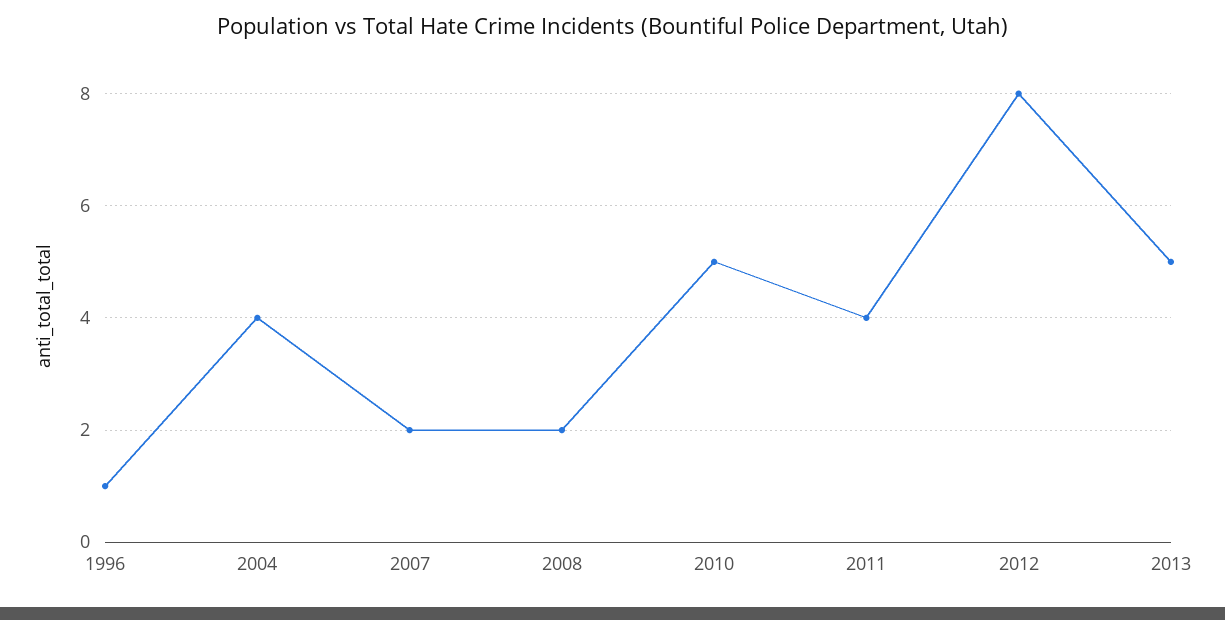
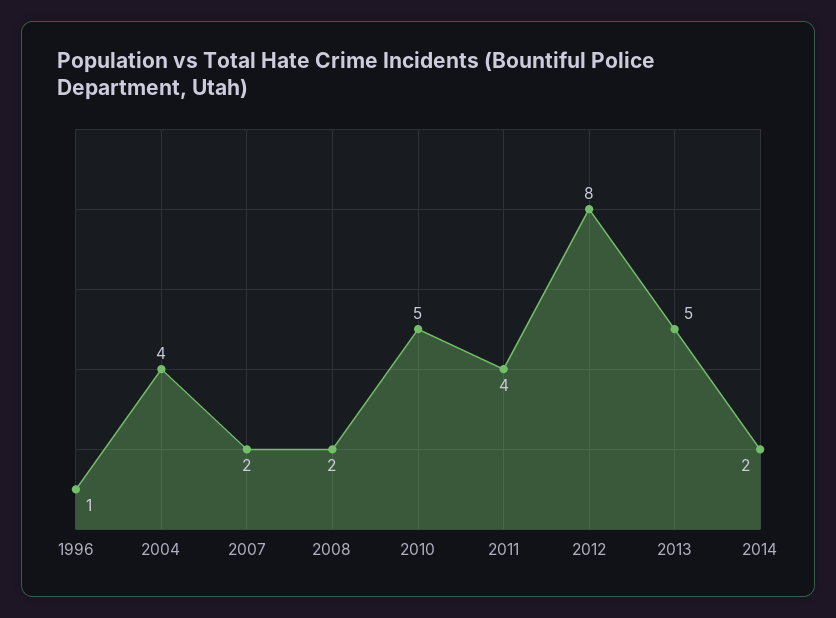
2014: none -> 2

